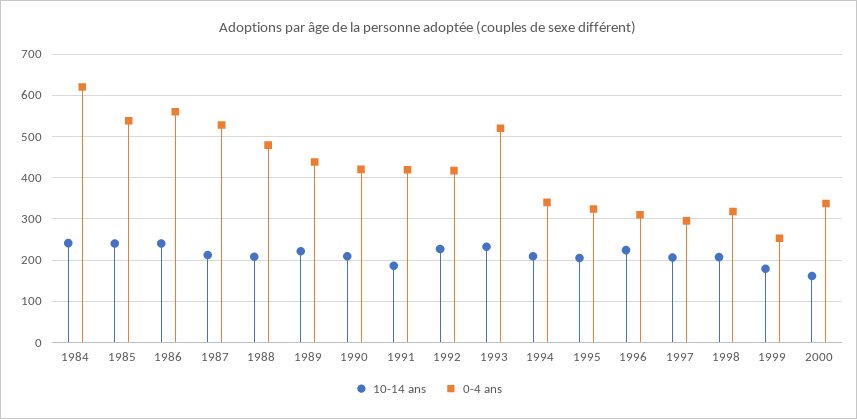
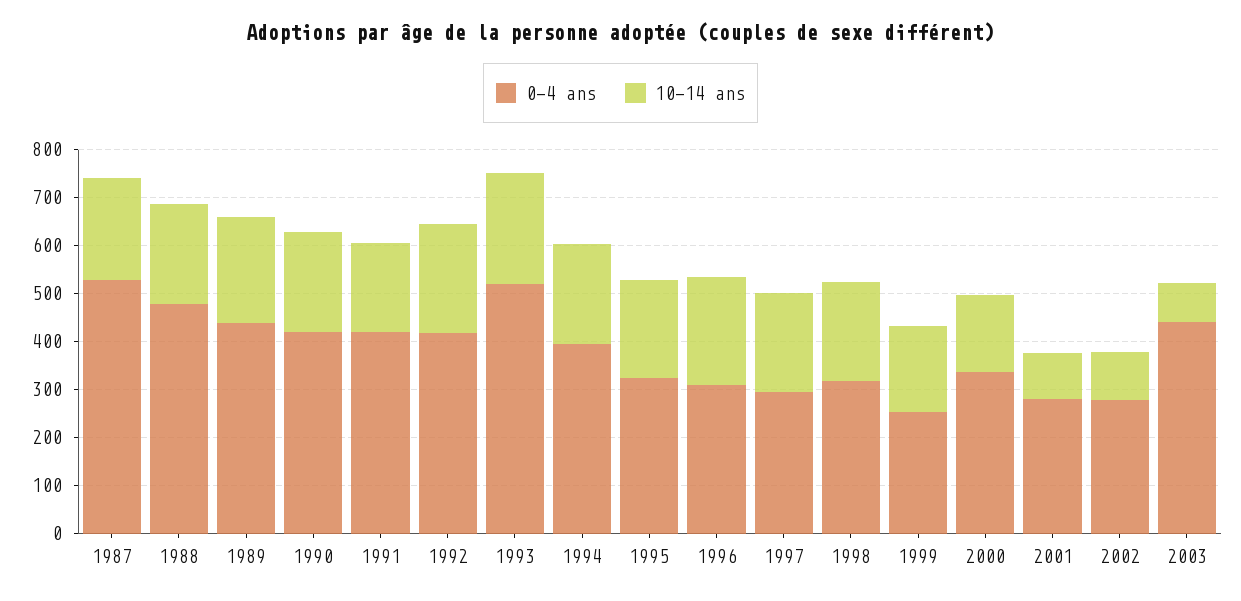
10-14 ans, 1984: 240 -> none
0-4 ans, 1984: 620 -> none
10-14 ans, 1985: 240 -> none
0-4 ans, 1985: 540 -> none
10-14 ans, 1986: 240 -> none
0-4 ans, 1986: 560 -> none
0-4 ans, 1994: 340 -> 400
0-4 ans, 2001: none -> 280
10-14 ans, 2001: none -> 100
0-4 ans, 2002: none -> 280
10-14 ans, 2002: none -> 100
0-4 ans, 2003: none -> 440
10-14 ans, 2003: none -> 80

